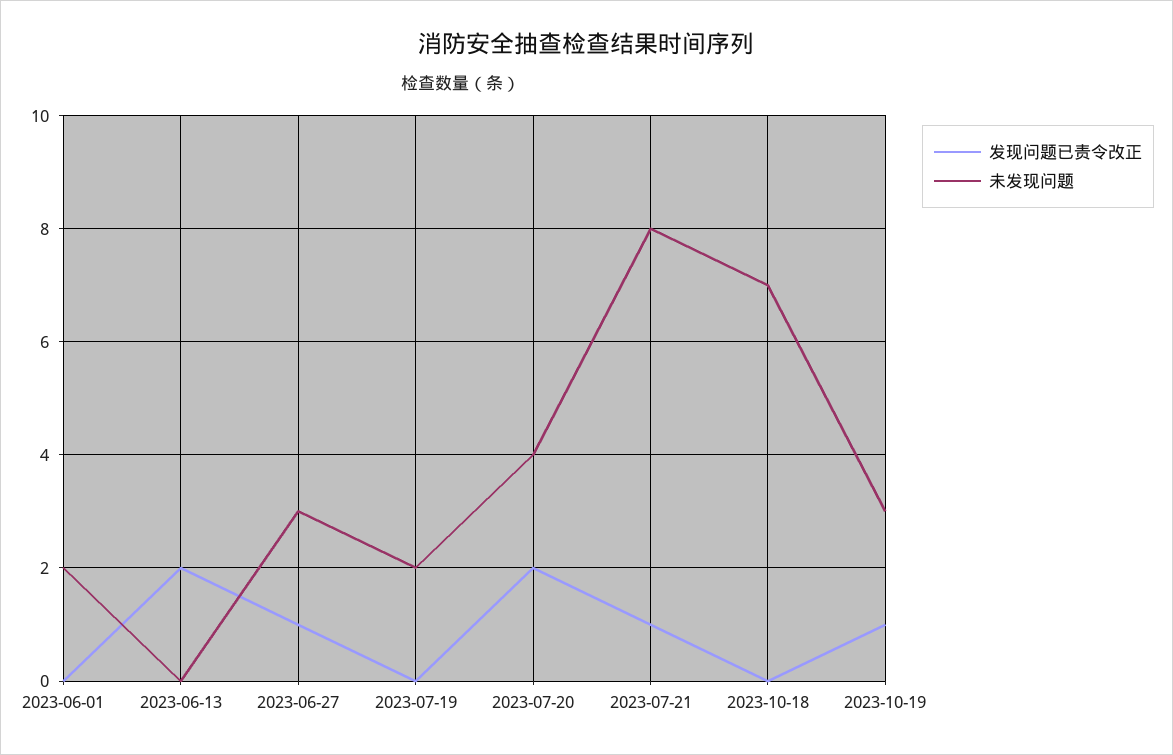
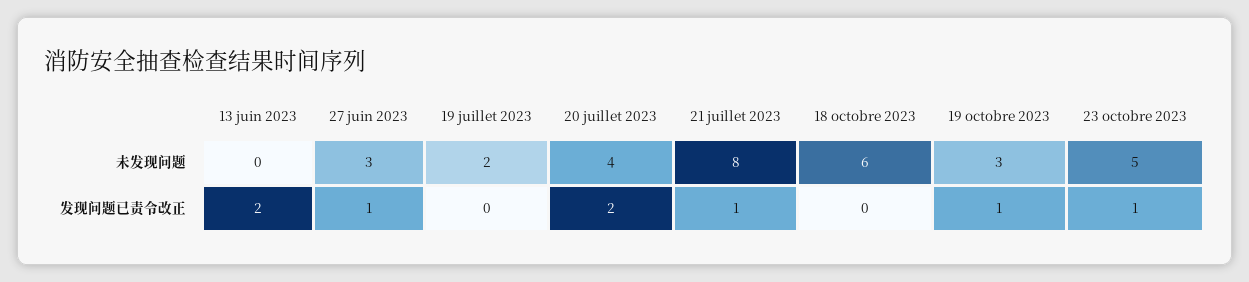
发现问题已责令改正, 2023-06-01: 0 -> none
未发现问题, 2023-06-01: 2 -> none
未发现问题, 2023-10-18: 7 -> 6
未发现问题, 23 octobre 2023: none -> 5
发现问题已责令改正, 23 octobre 2023: none -> 1

